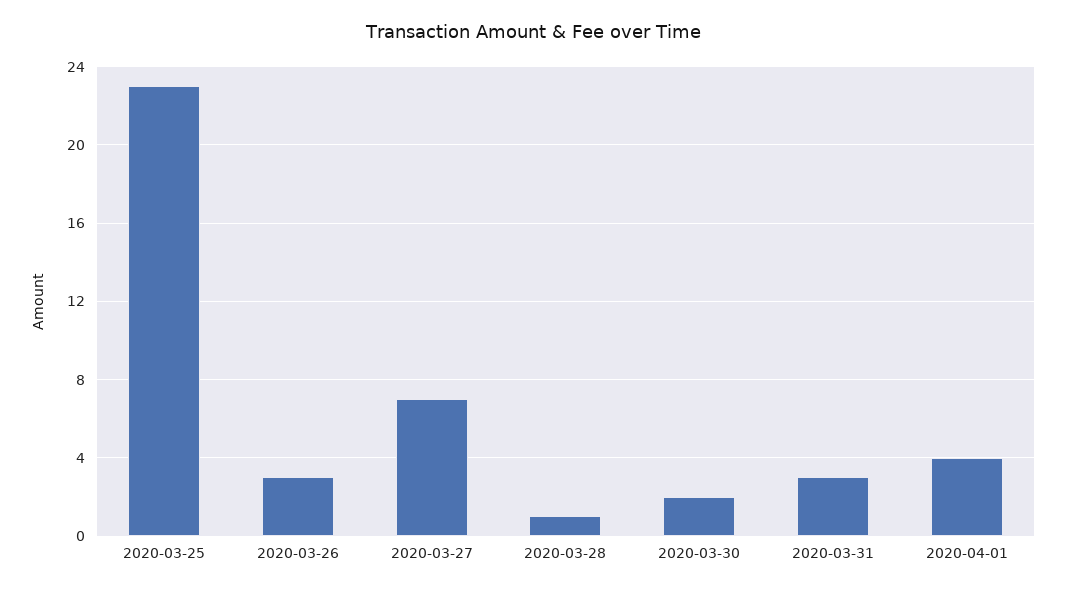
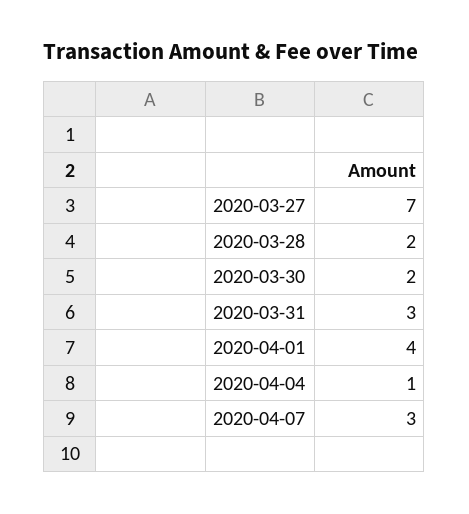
2020-03-25: 23 -> none
2020-03-26: 3 -> none
2020-03-28: 1 -> 2
2020-04-04: none -> 1
2020-04-07: none -> 3

